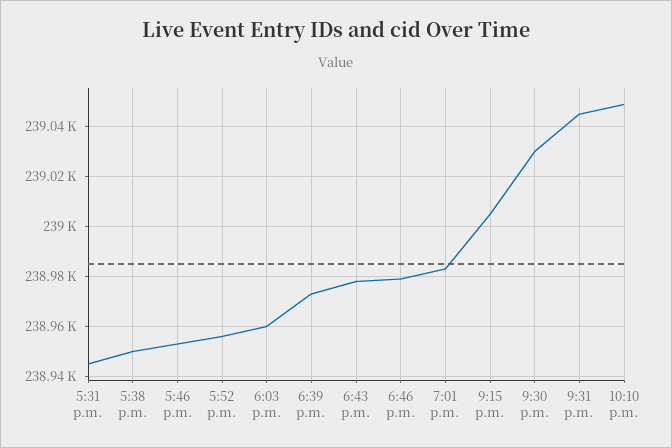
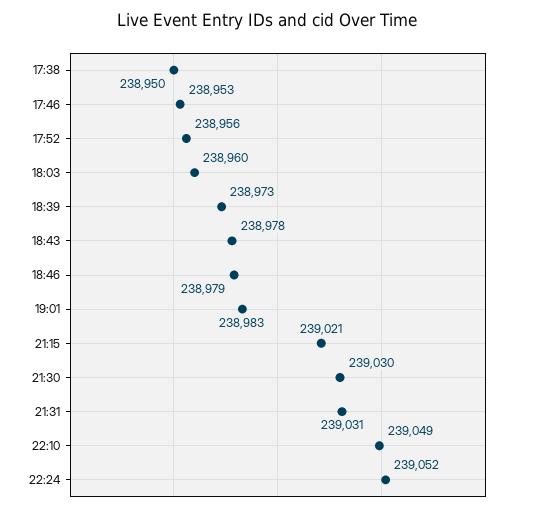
5:31 p.m.: 238945 -> none
9:15 p.m.: 239005 -> 239021
9:31 p.m.: 239045 -> 239031
22:24: none -> 239052

